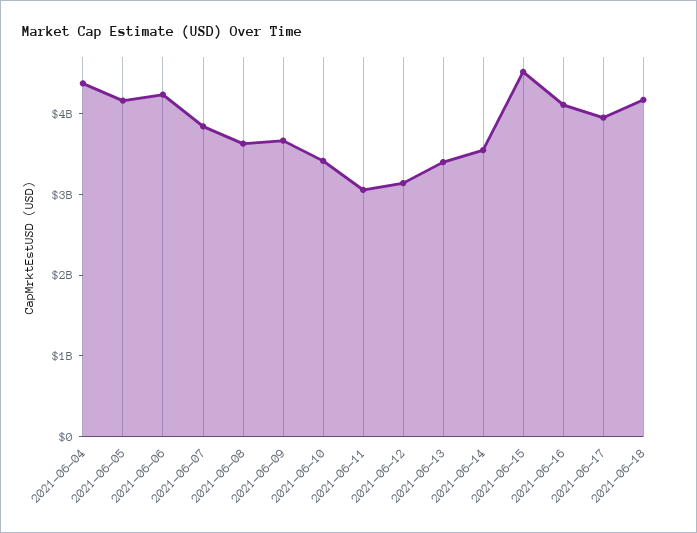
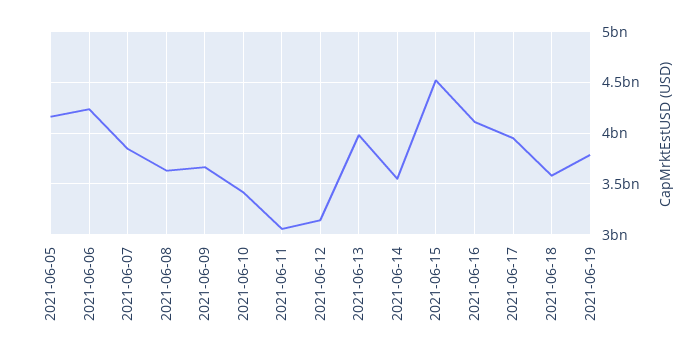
2021-06-04: 4400000000 -> none
2021-06-13: 3400000000 -> 4000000000
2021-06-18: 4200000000 -> 3600000000
2021-06-19: none -> 3800000000

